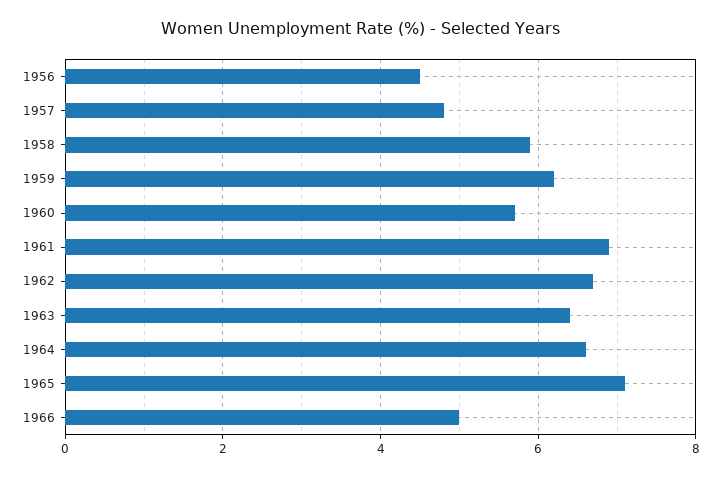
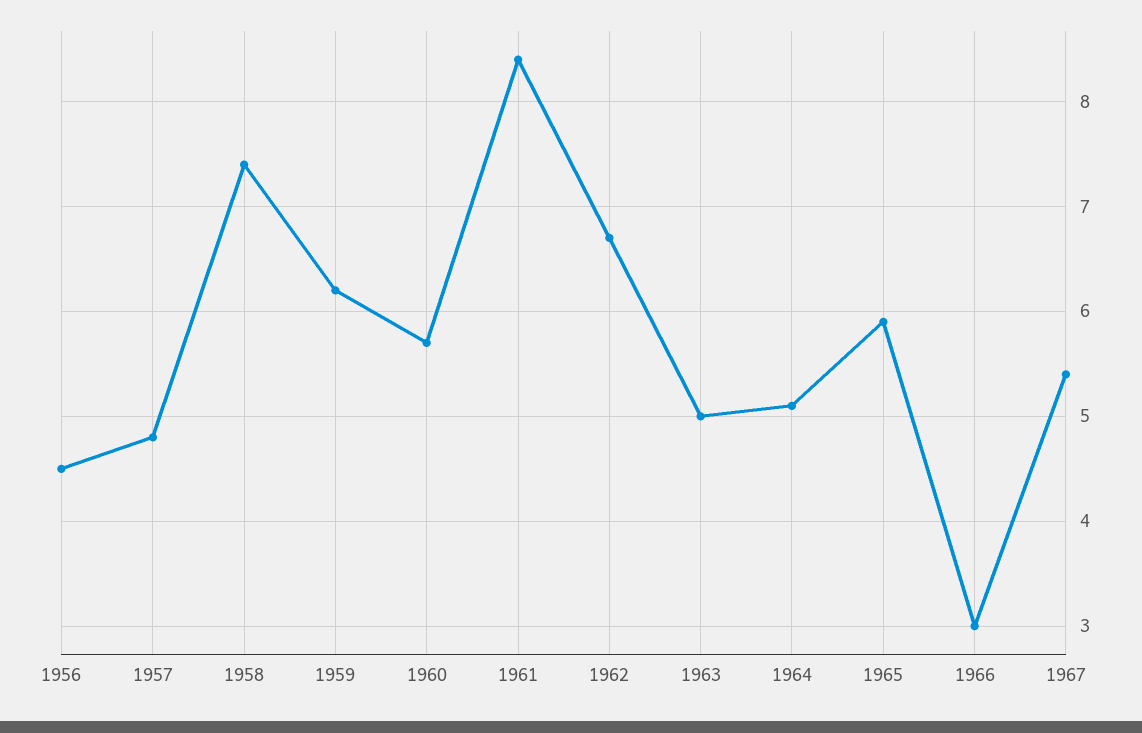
1958: 6 -> 7.4
1961: 7 -> 8.4
1963: 6.5 -> 5
1964: 6.5 -> 5.1
1965: 7 -> 5.9
1966: 5 -> 3
1967: none -> 5.4

